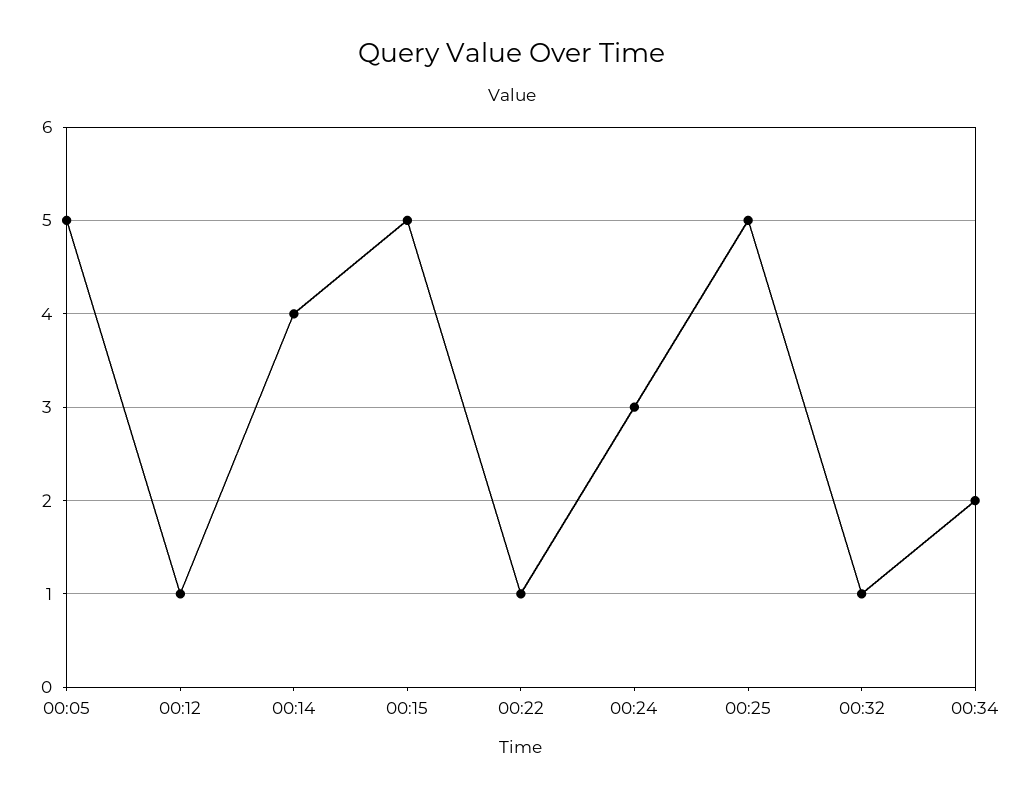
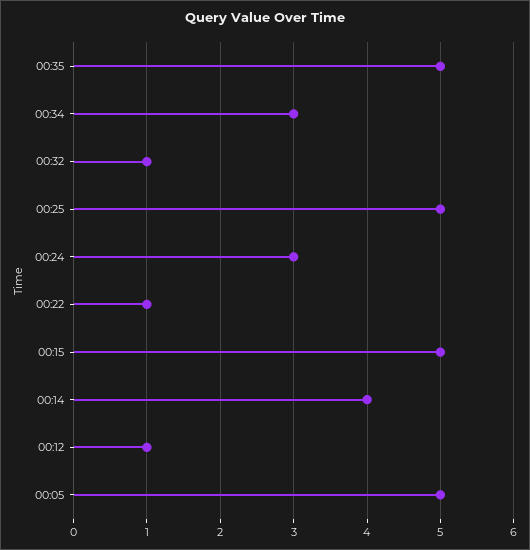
00:34: 2 -> 3
00:35: none -> 5

